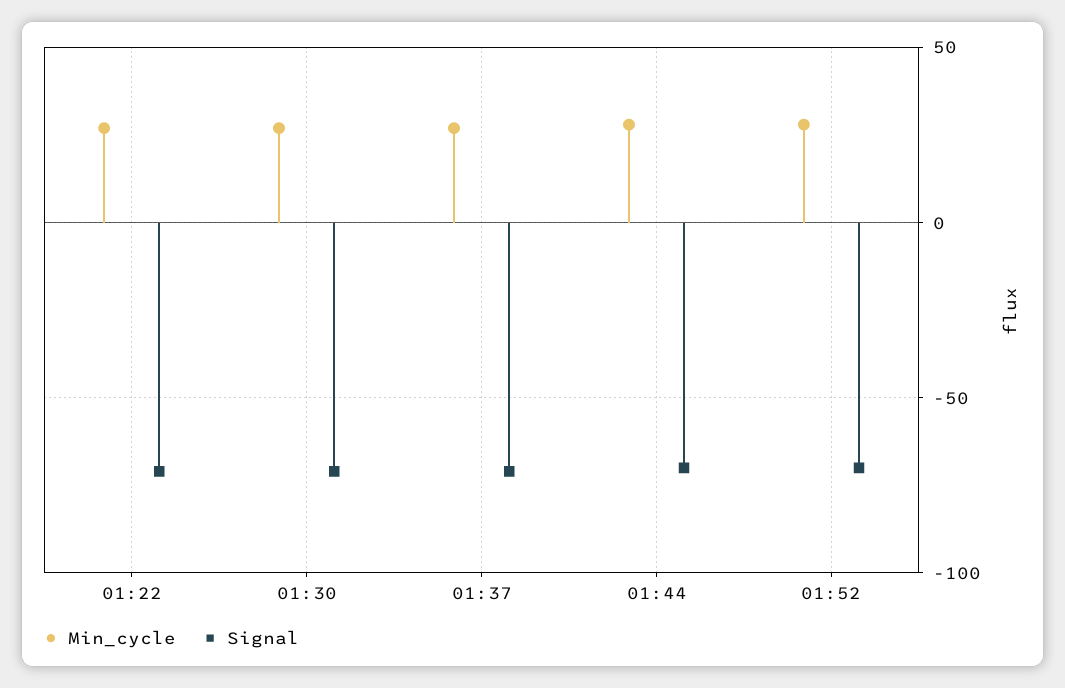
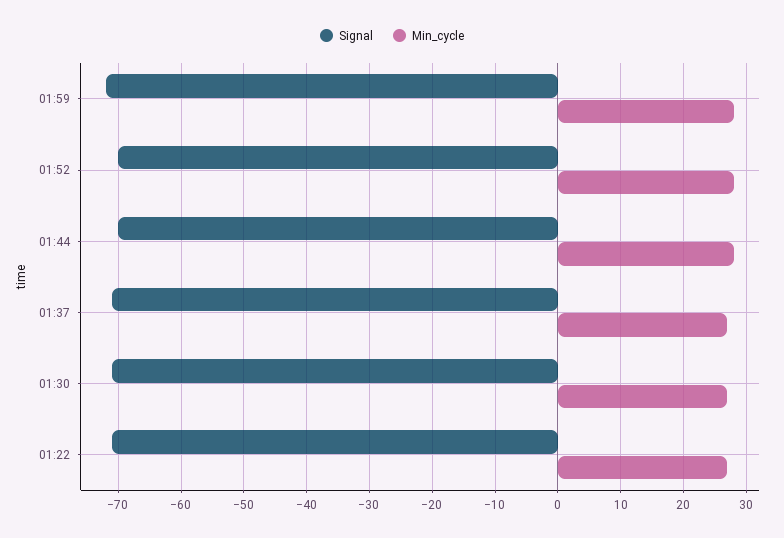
Signal, 01:59: none -> -72
Min_cycle, 01:59: none -> 28

